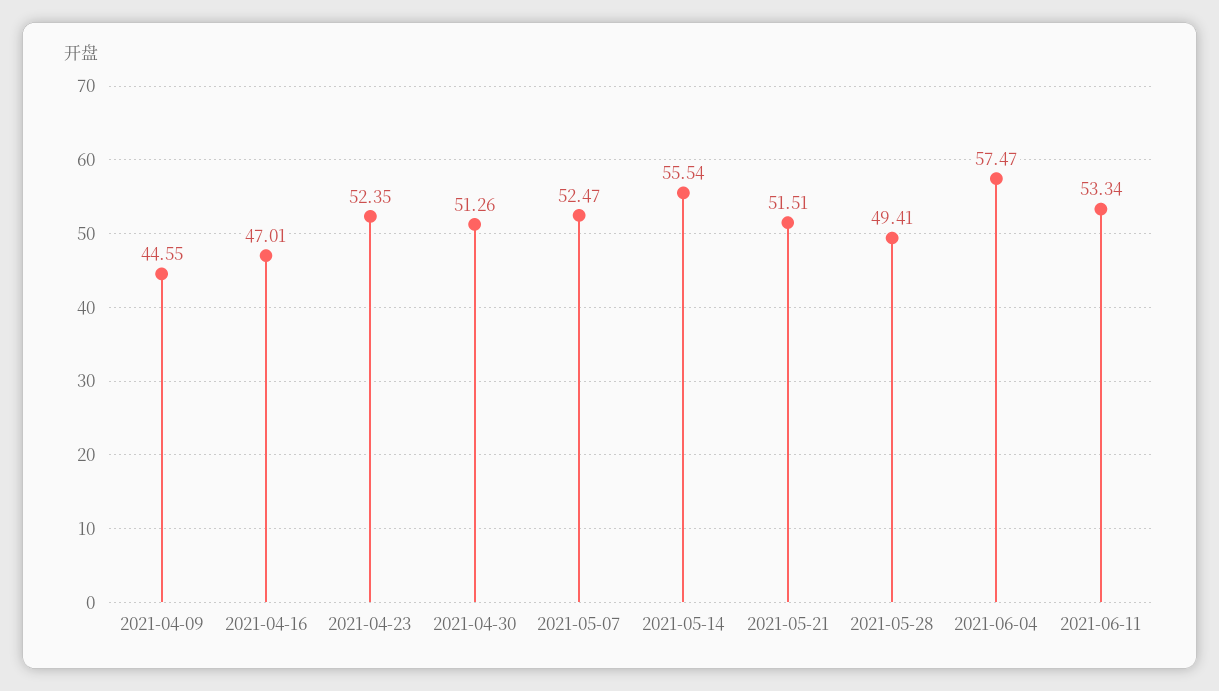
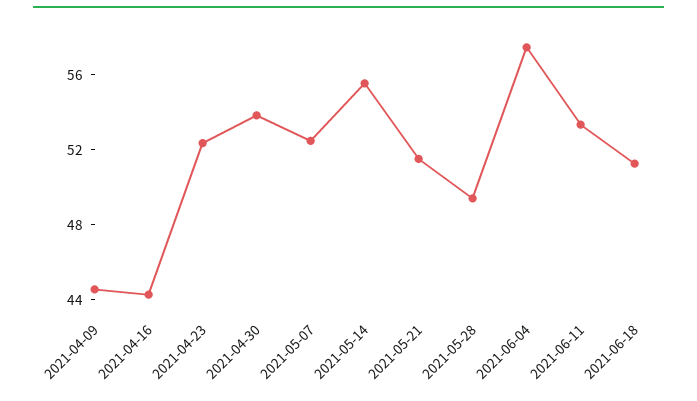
2021-04-16: 47.01 -> 44
2021-04-30: 51.26 -> 54
2021-06-18: none -> 51

